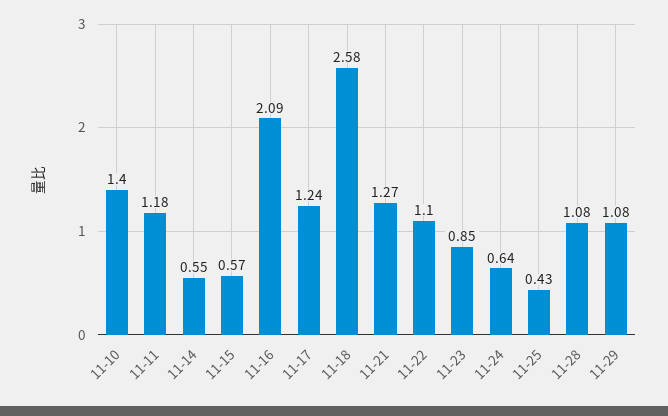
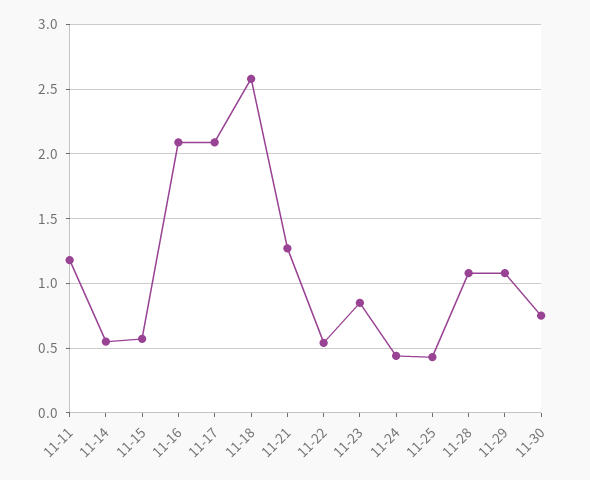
11-10: 1.4 -> none
11-17: 1.24 -> 2.1
11-22: 1.1 -> 0.55
11-24: 0.64 -> 0.45
11-30: none -> 0.75

